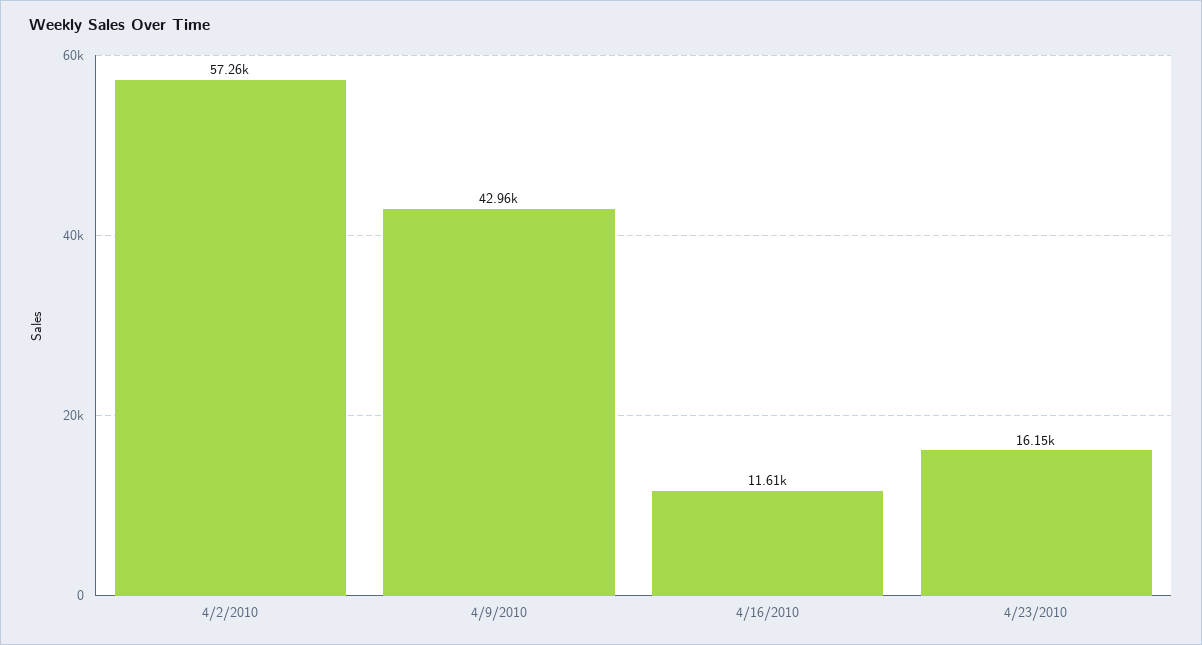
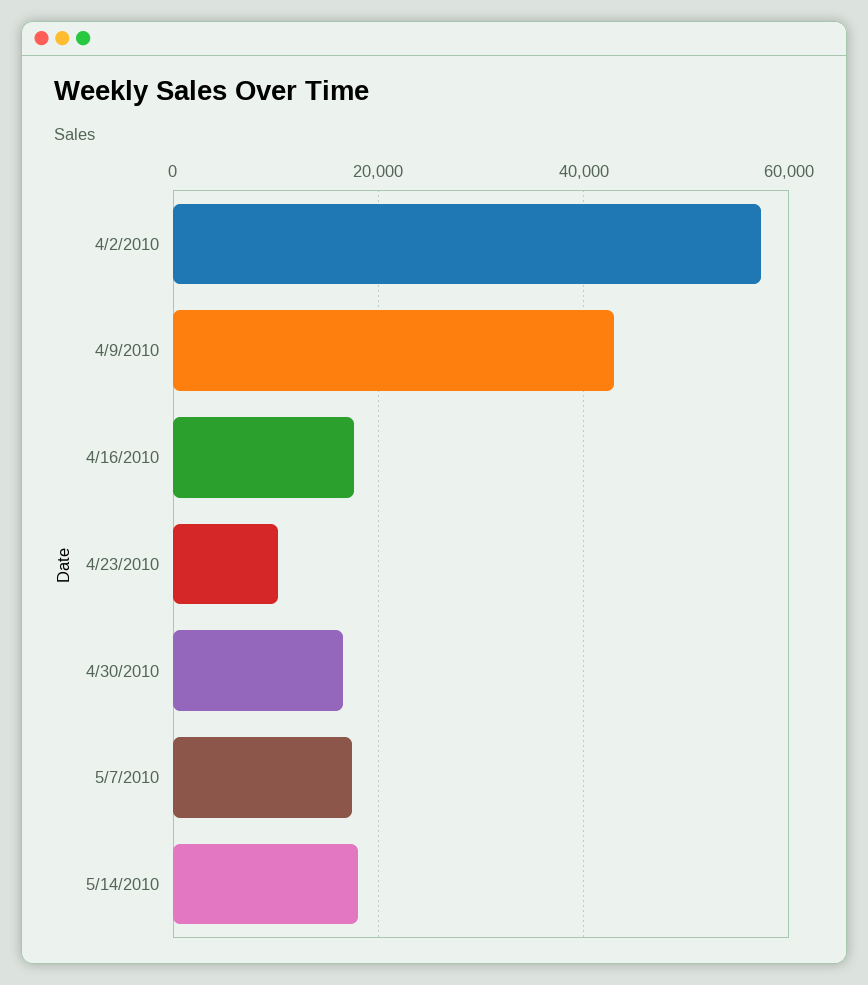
4/16/2010: 11610 -> 18000
4/23/2010: 16150 -> 10000
4/30/2010: none -> 16000
5/7/2010: none -> 18000
5/14/2010: none -> 18000

